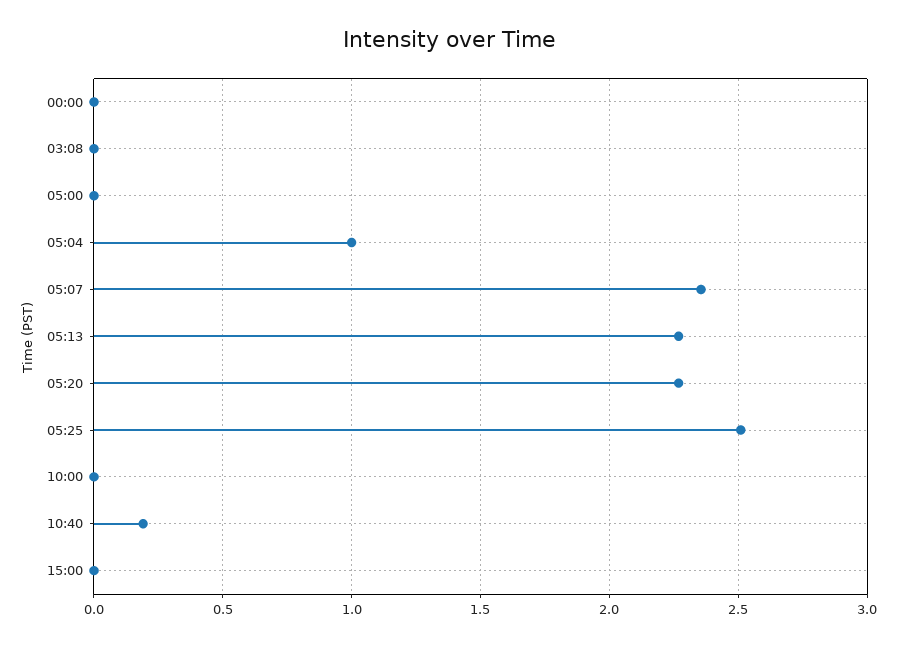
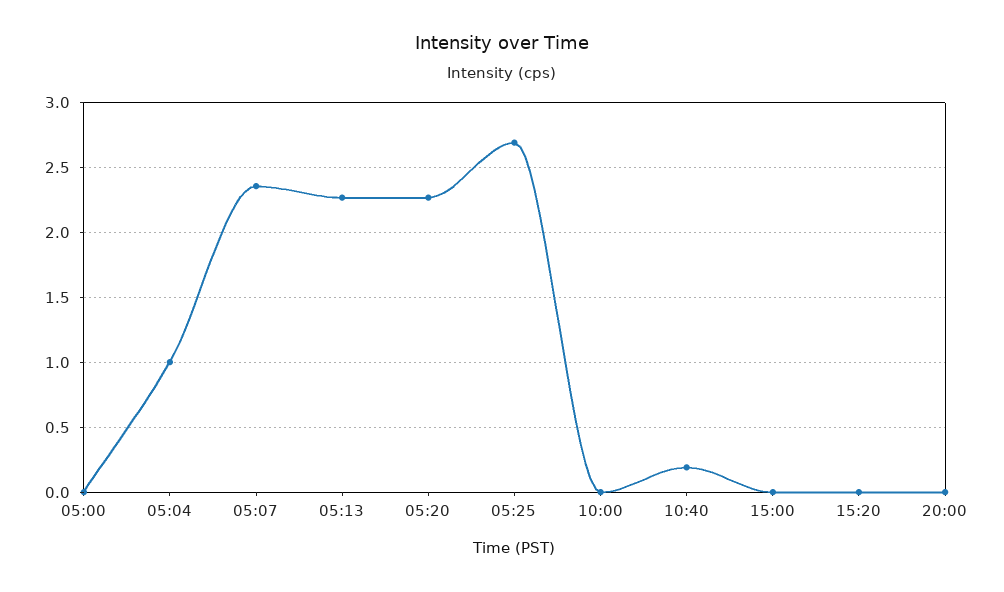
00:00: 0 -> none
03:08: 0 -> none
05:25: 2.5 -> 2.7
15:20: none -> 0
20:00: none -> 0

